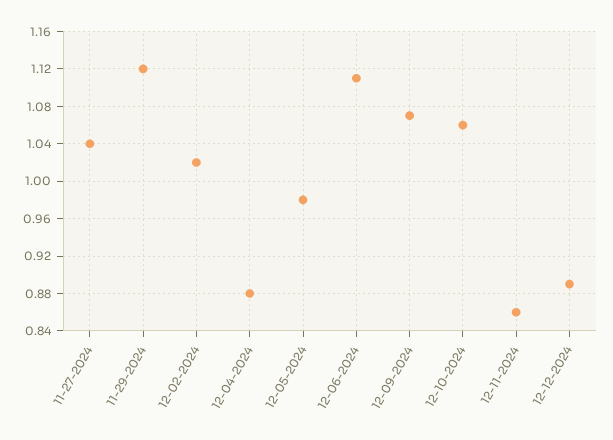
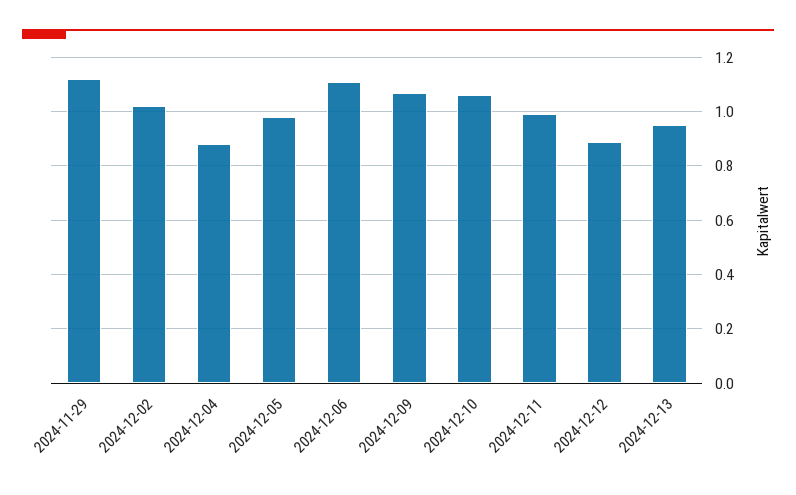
11-27-2024: 1.04 -> none
12-11-2024: 0.86 -> 1
2024-12-13: none -> 0.95

